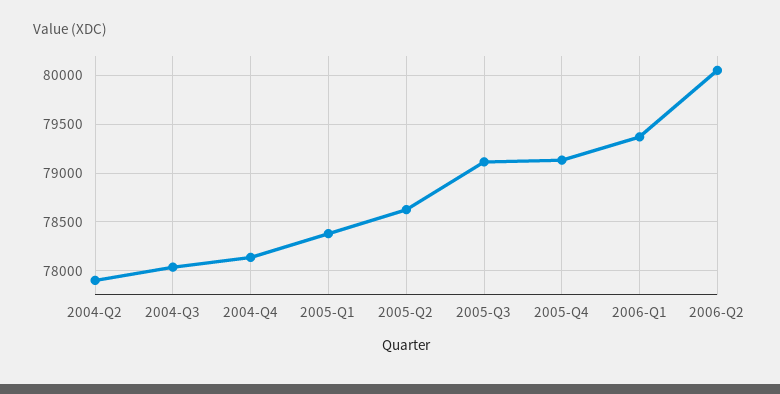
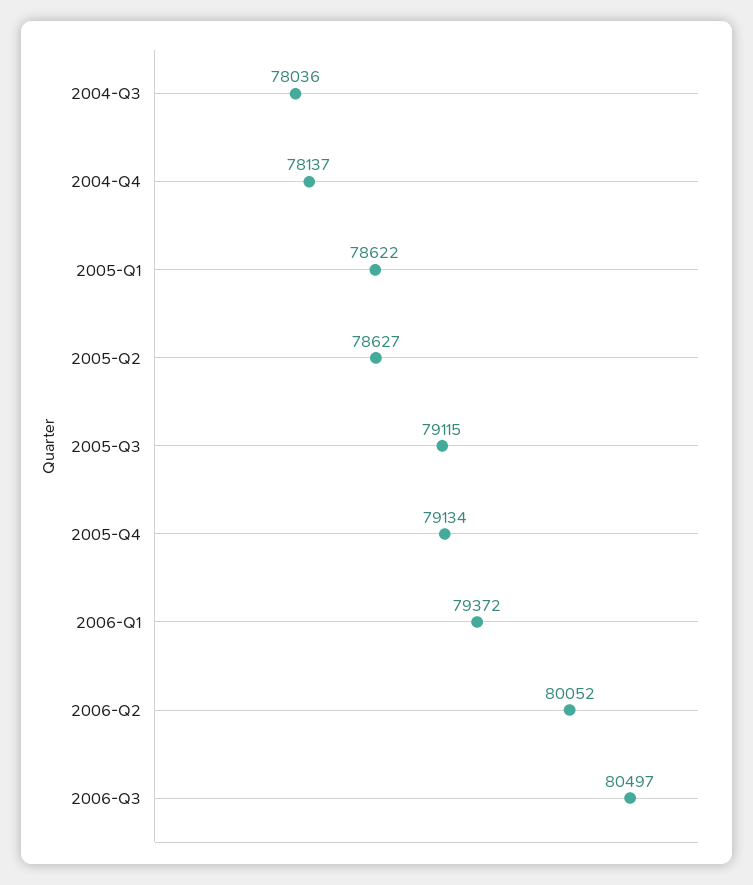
2004-Q2: 77900 -> none
2005-Q1: 78400 -> 78622
2006-Q3: none -> 80497

